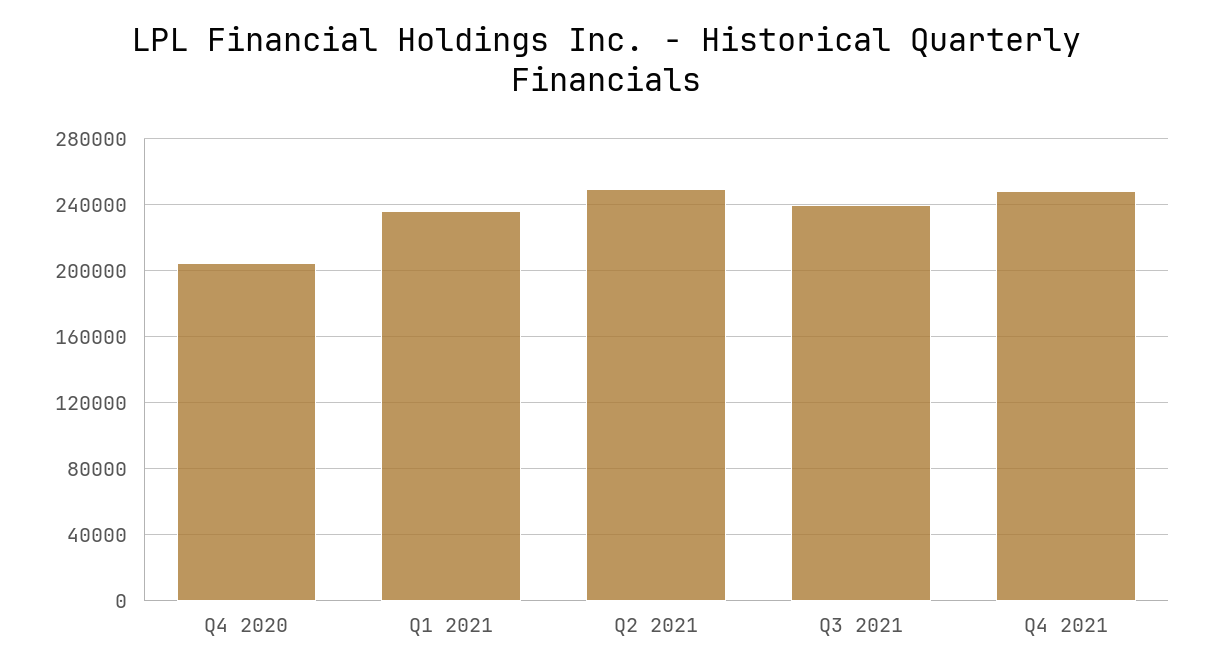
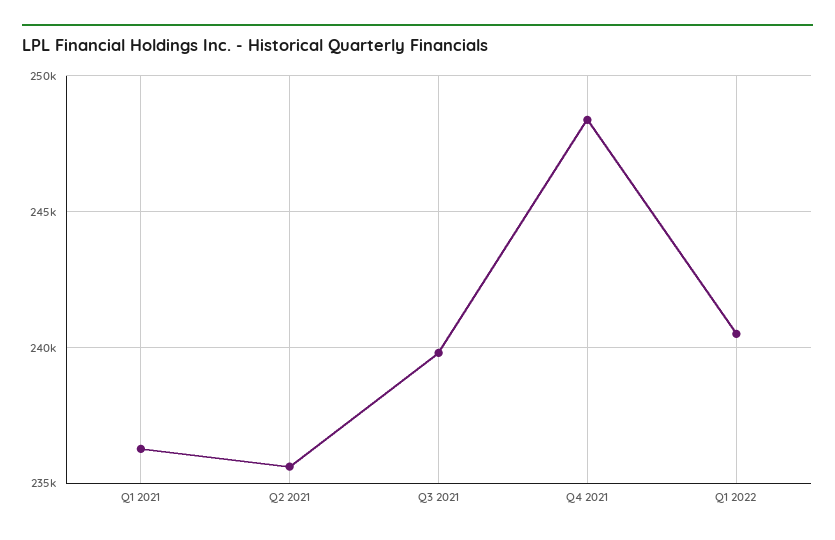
Q4 2020: 205000 -> none
Q2 2021: 250000 -> 235500
Q1 2022: none -> 240500

